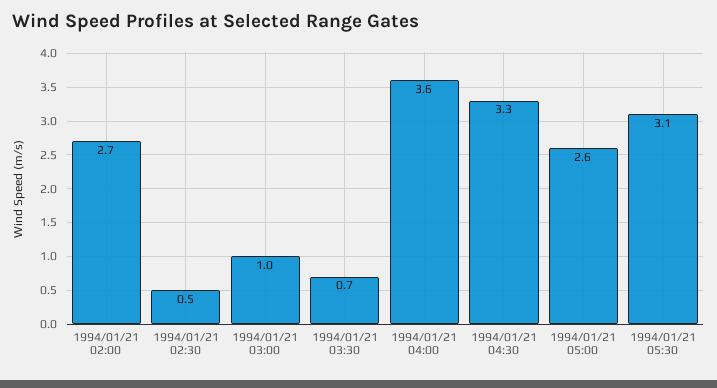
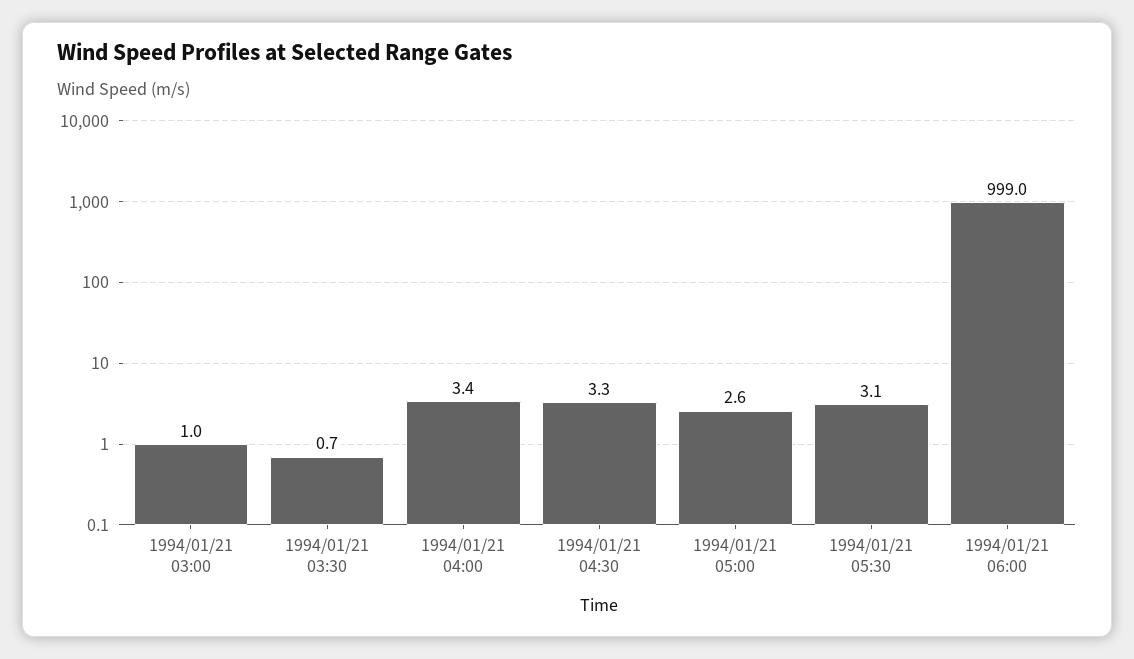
1994/01/21 02:00: 2.7 -> none
1994/01/21 02:30: 0.5 -> none
1994/01/21 04:00: 3.6 -> 3.4
1994/01/21 06:00: none -> 999

